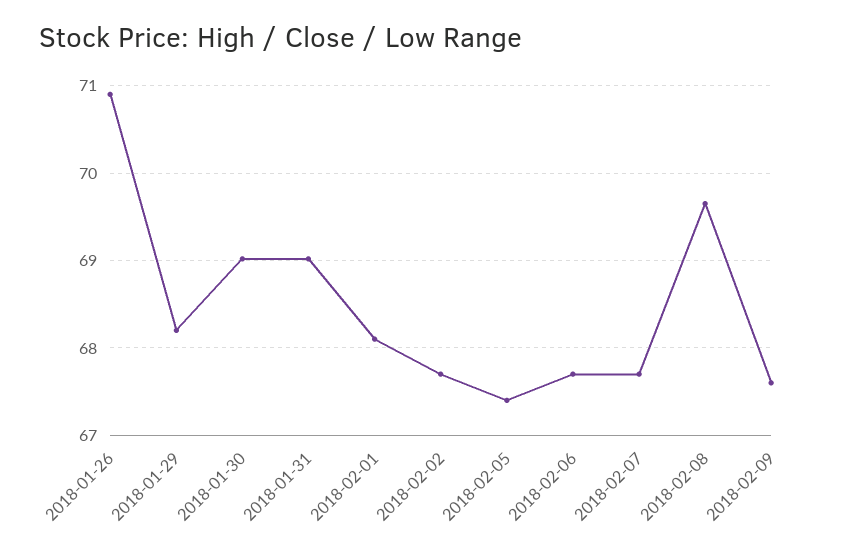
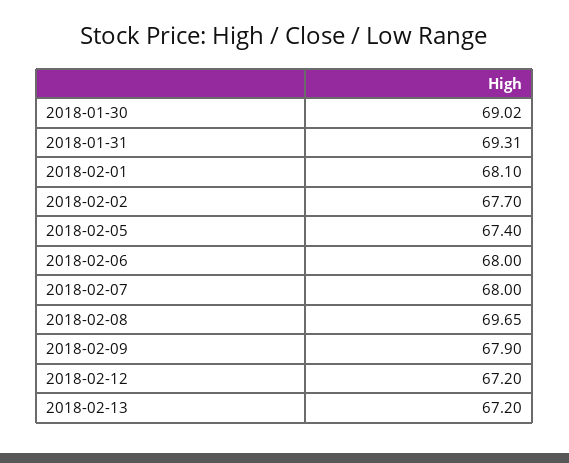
2018-01-26: 70.9 -> none
2018-01-29: 68.2 -> none
2018-01-31: 69 -> 69.31
2018-02-06: 67.7 -> 68
2018-02-07: 67.7 -> 68
2018-02-09: 67.6 -> 67.9
2018-02-12: none -> 67.2
2018-02-13: none -> 67.2

